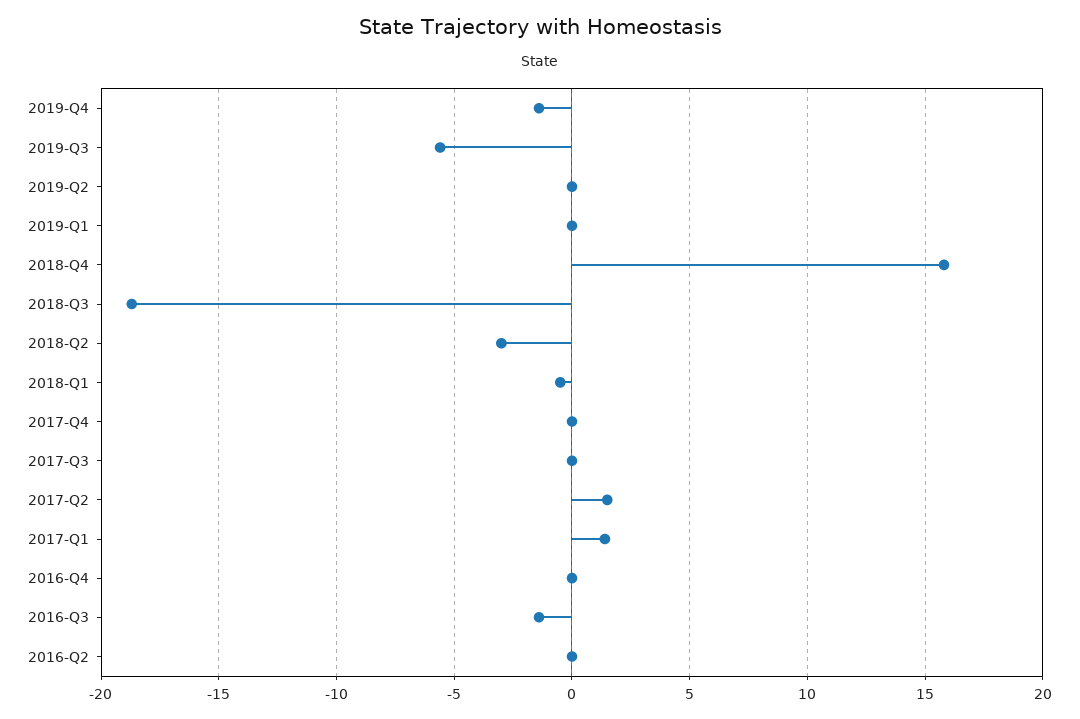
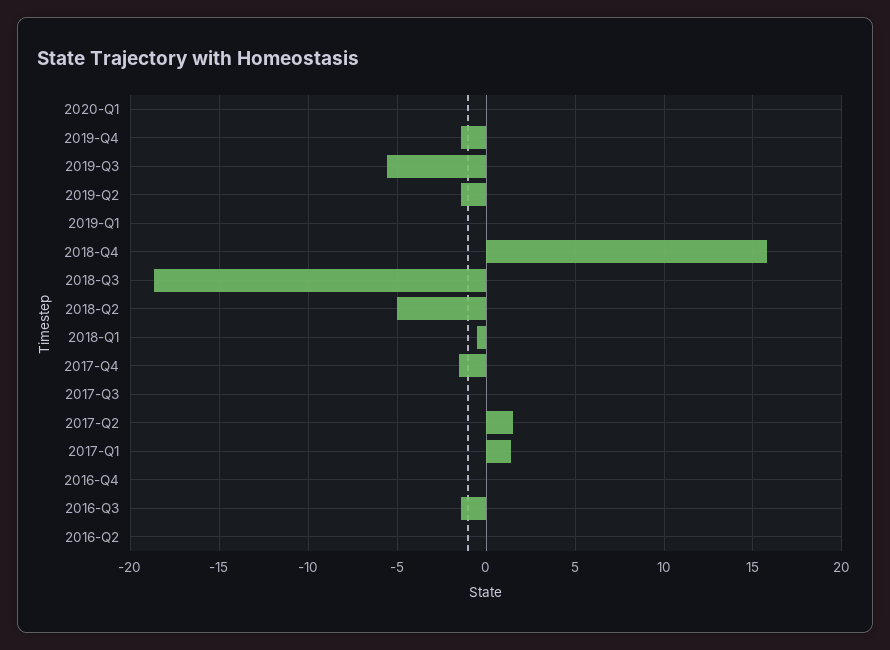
2019-Q2: 0 -> -1.5
2018-Q2: -3 -> -5
2017-Q4: 0 -> -1.5
2020-Q1: none -> 0

